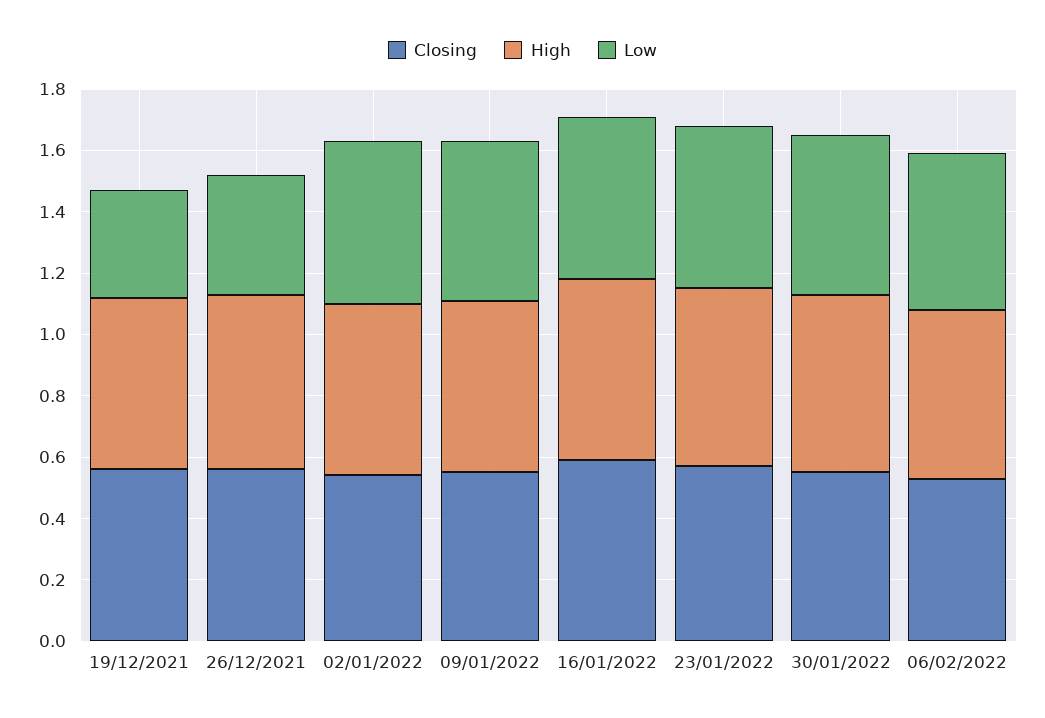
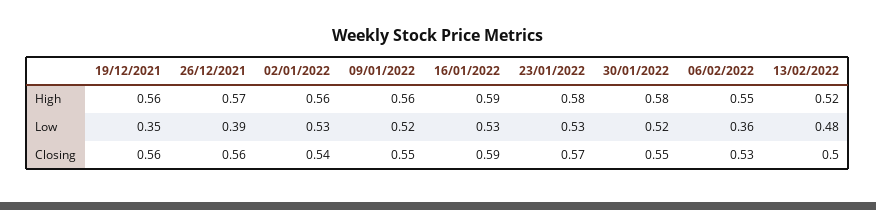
Low, 06/02/2022: 0.5 -> 0.36
High, 13/02/2022: none -> 0.52
Low, 13/02/2022: none -> 0.48
Closing, 13/02/2022: none -> 0.5

